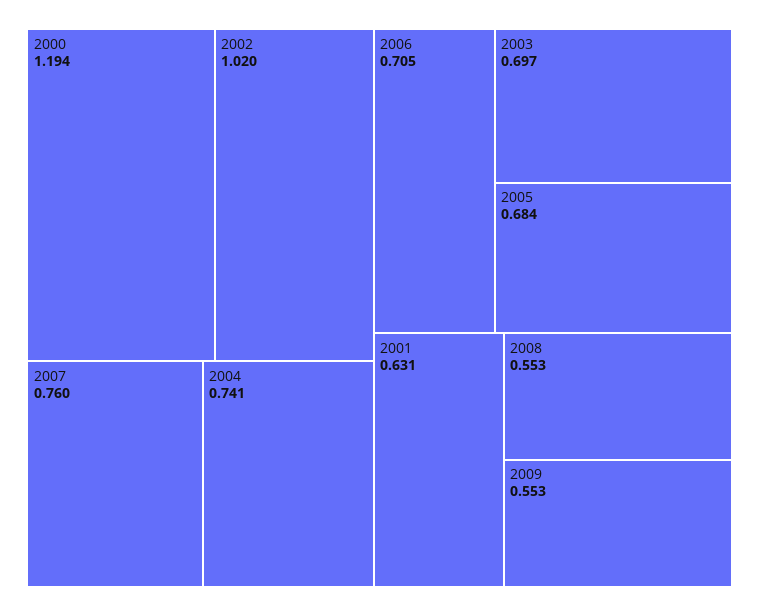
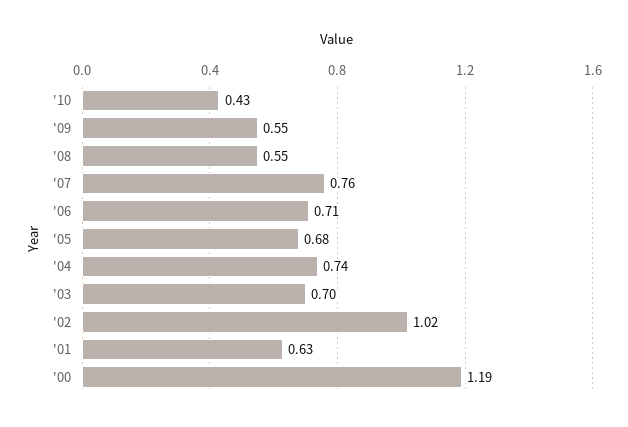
'10: none -> 0.43

